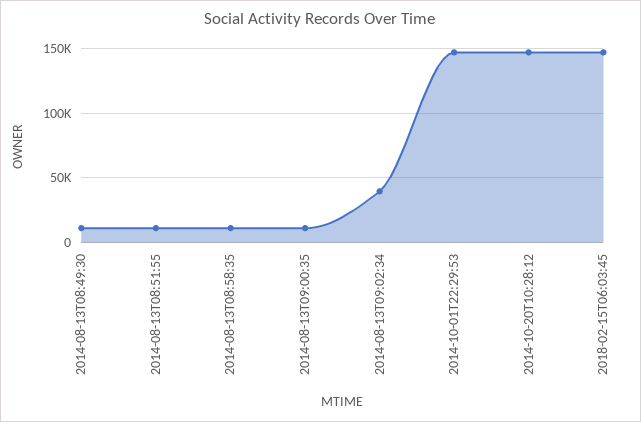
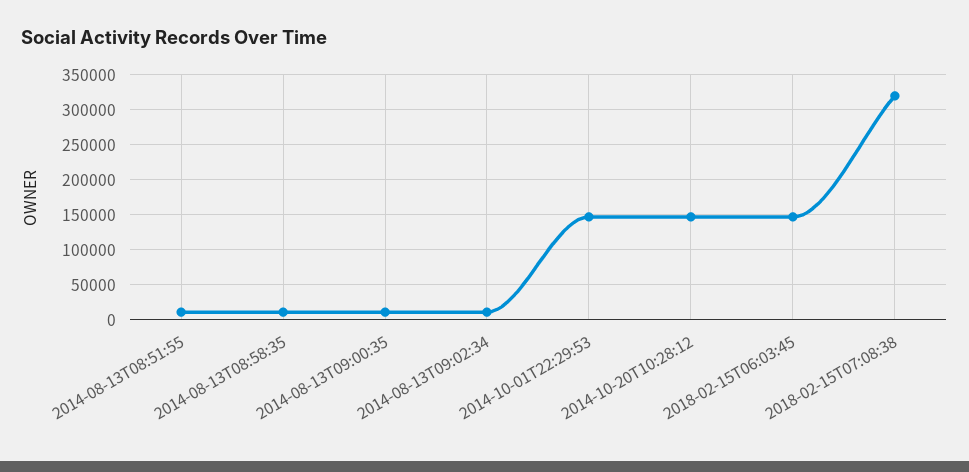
2014-08-13T08:49:30: 10000 -> none
2014-08-13T09:02:34: 40000 -> 10000
2018-02-15T07:08:38: none -> 320000

